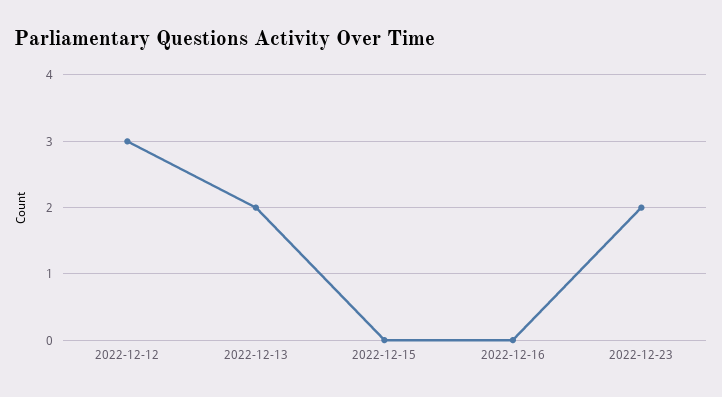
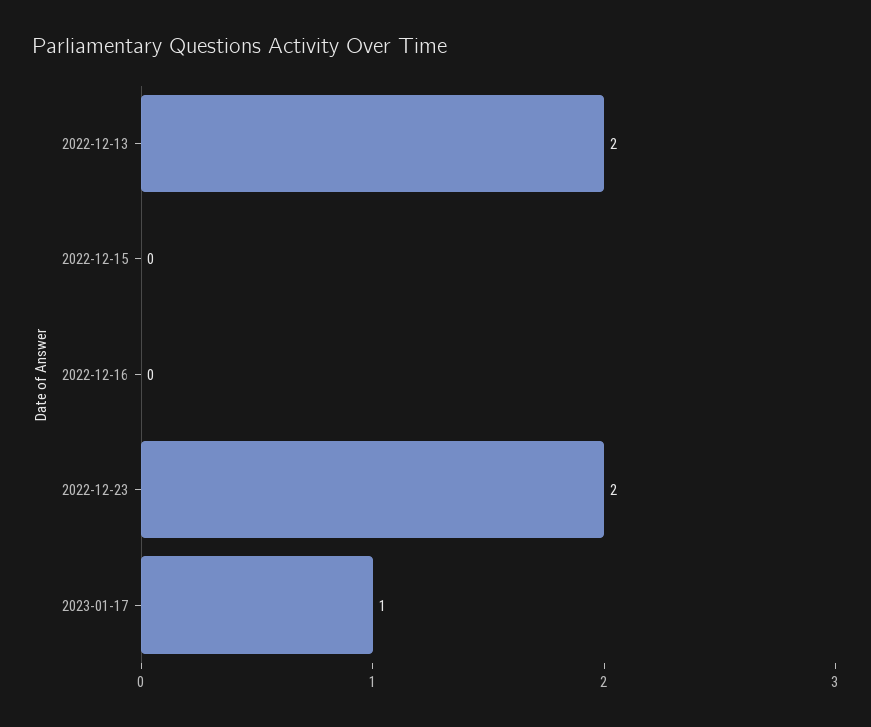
2022-12-12: 3 -> none
2023-01-17: none -> 1

